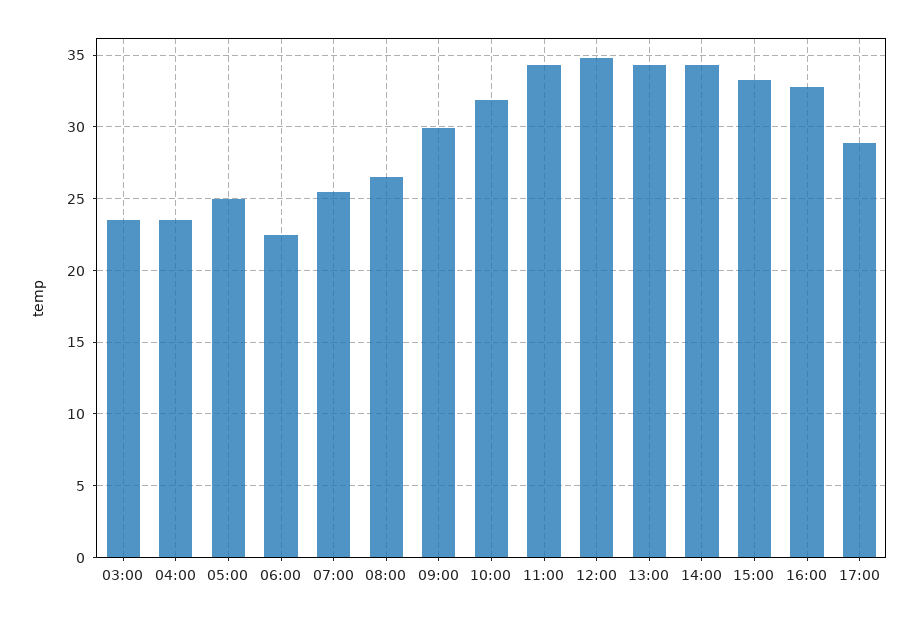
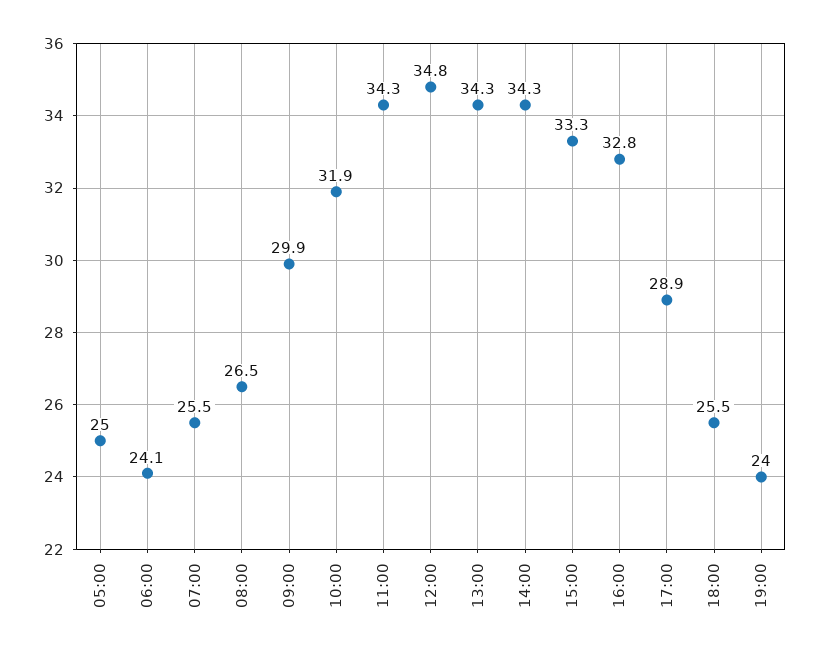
03:00: 23.5 -> none
04:00: 23.5 -> none
06:00: 22.5 -> 24.1
18:00: none -> 25.5
19:00: none -> 24

